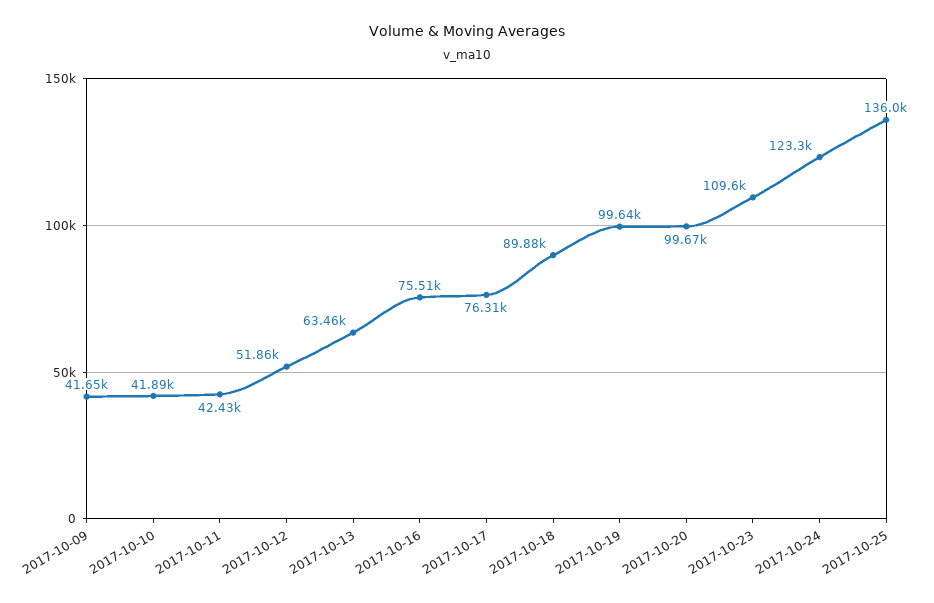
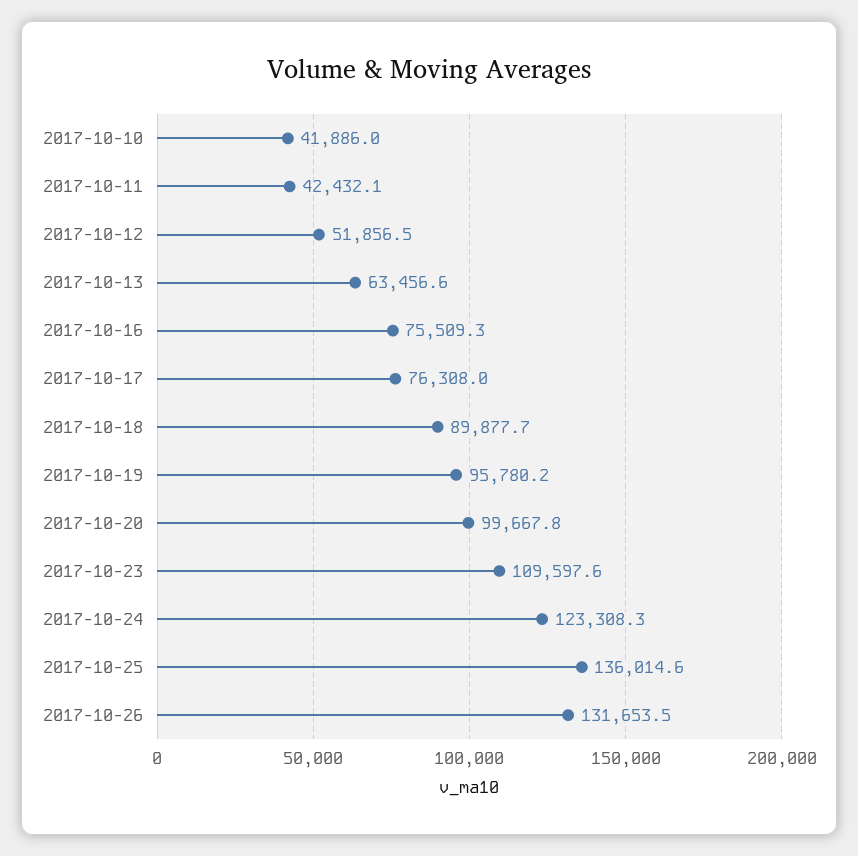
2017-10-09: 41650 -> none
2017-10-19: 99640 -> 95780.2
2017-10-26: none -> 131653.5

